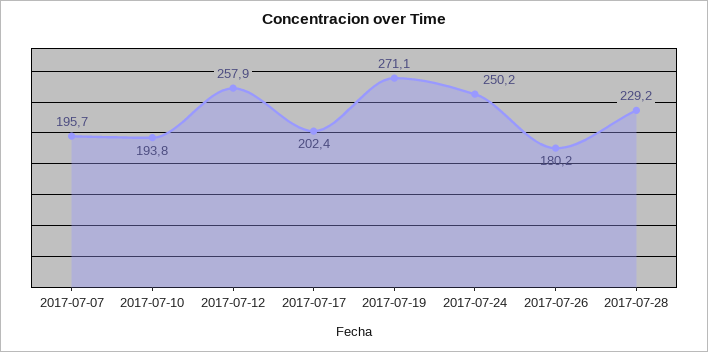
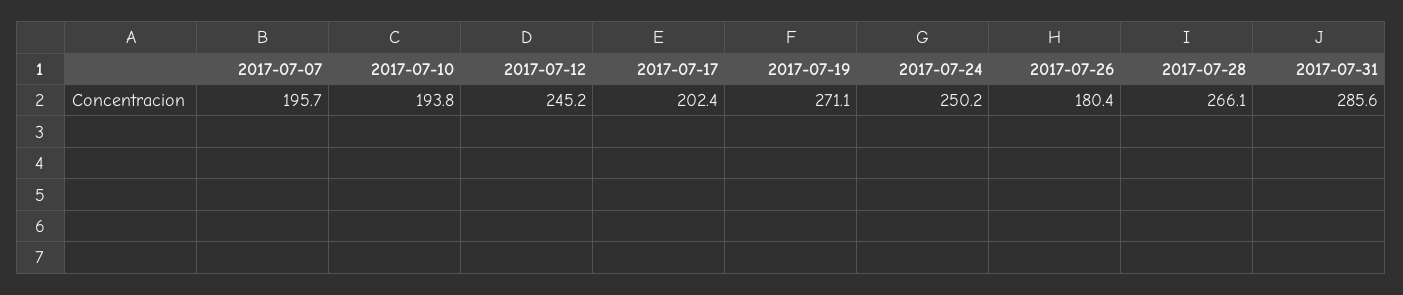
2017-07-12: 257.9 -> 245.2
2017-07-26: 180.2 -> 180.4
2017-07-28: 229.2 -> 266.1
2017-07-31: none -> 285.6

